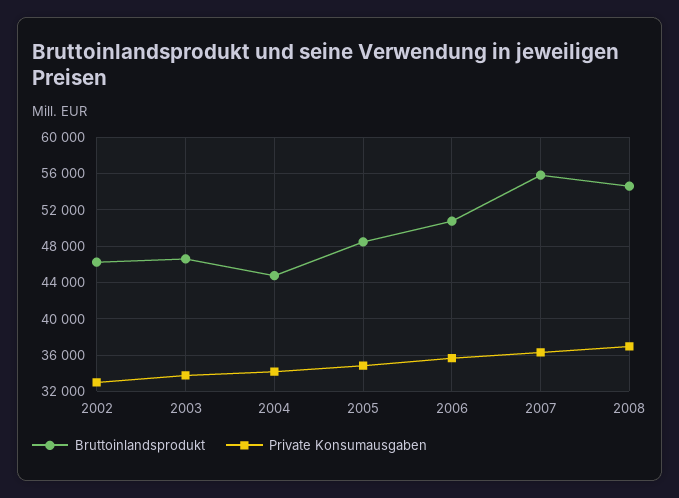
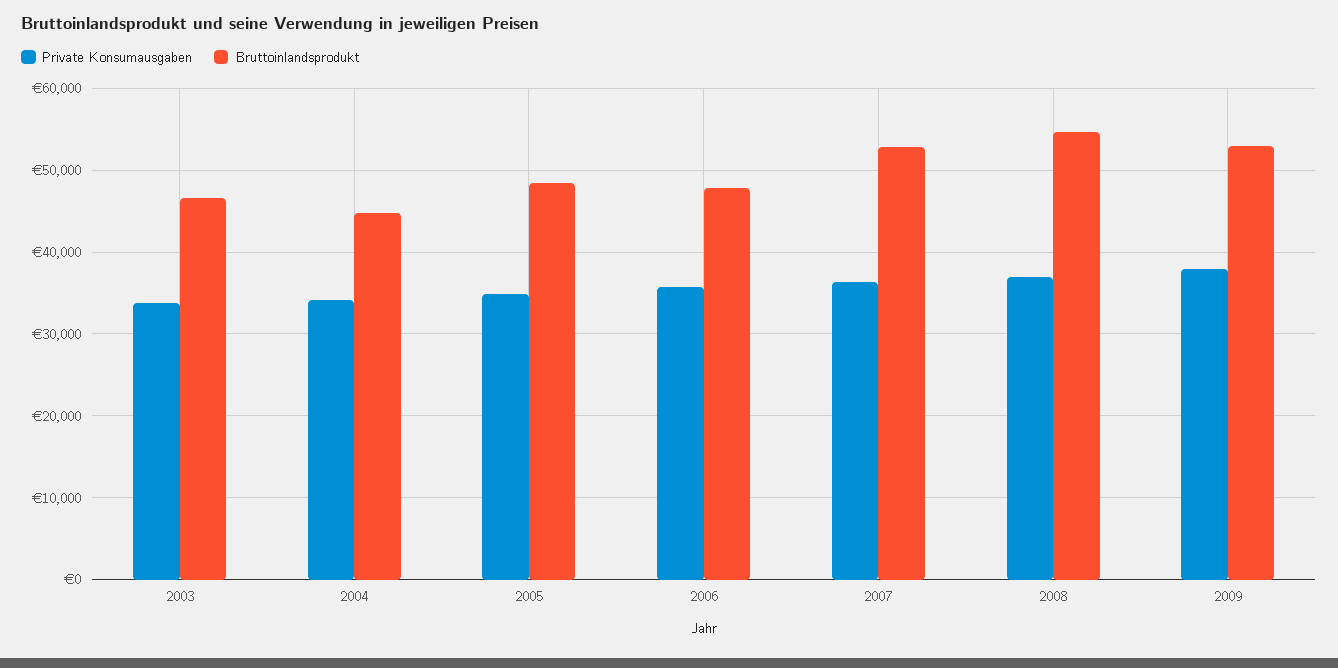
Bruttoinlandsprodukt, 2002: 46000 -> none
Private Konsumausgaben, 2002: 33000 -> none
Bruttoinlandsprodukt, 2006: 51000 -> 48000
Bruttoinlandsprodukt, 2007: 56000 -> 53000
Private Konsumausgaben, 2009: none -> 38000
Bruttoinlandsprodukt, 2009: none -> 53000

